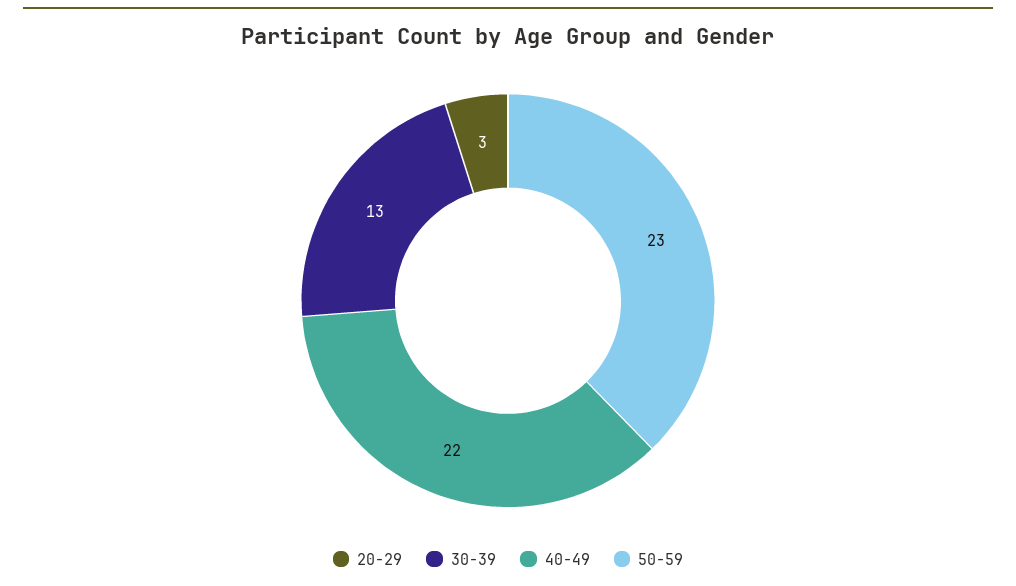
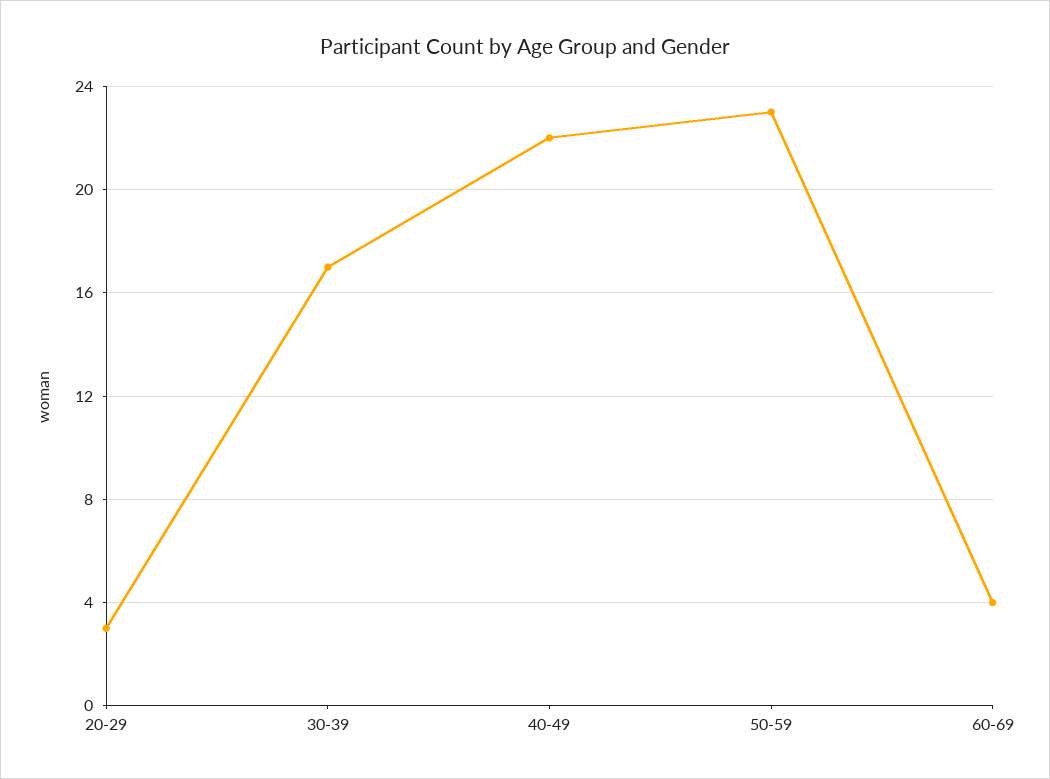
30-39: 13 -> 17
60-69: none -> 4

